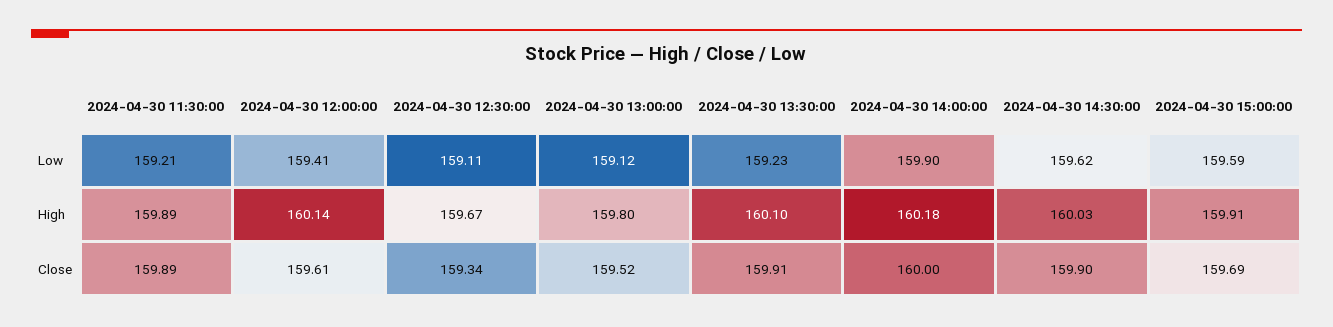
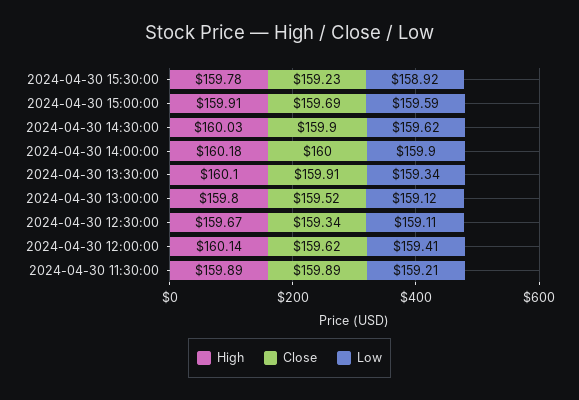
Low, 2024-04-30 13:30:00: 159.23 -> 159.34
Close, 2024-04-30 12:00:00: 159.61 -> 159.62
High, 2024-04-30 15:30:00: none -> 159.78
Close, 2024-04-30 15:30:00: none -> 159.23
Low, 2024-04-30 15:30:00: none -> 158.92

